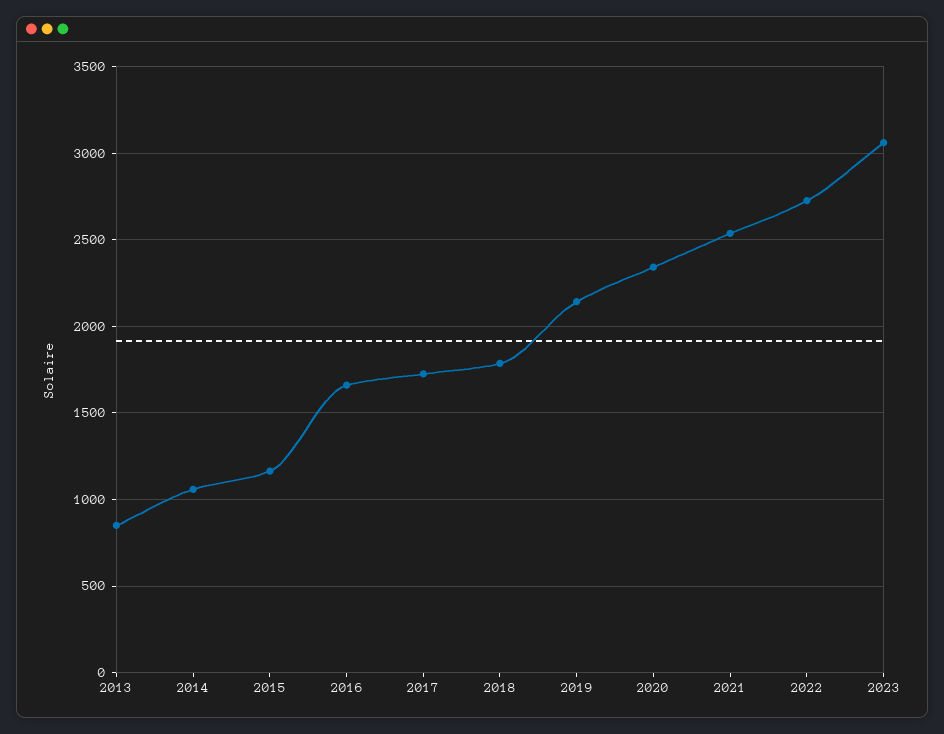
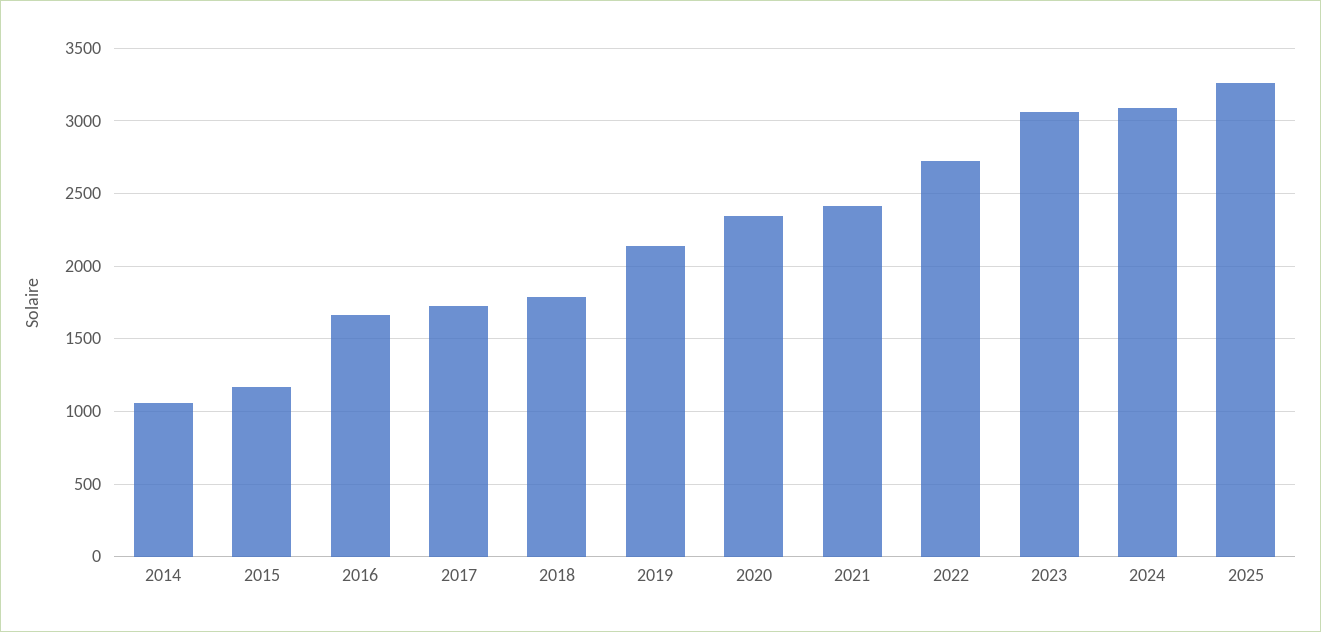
2013: 850 -> none
2021: 2550 -> 2400
2024: none -> 3100
2025: none -> 3250

